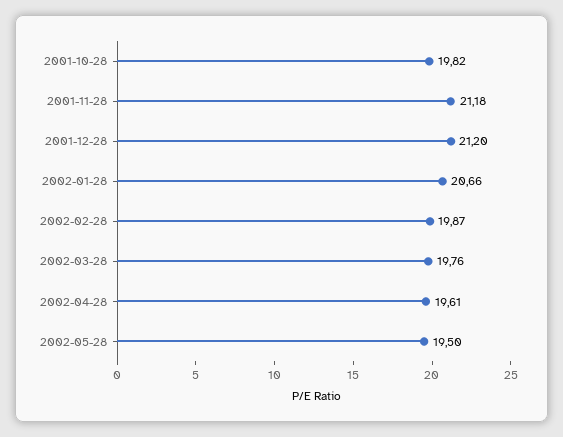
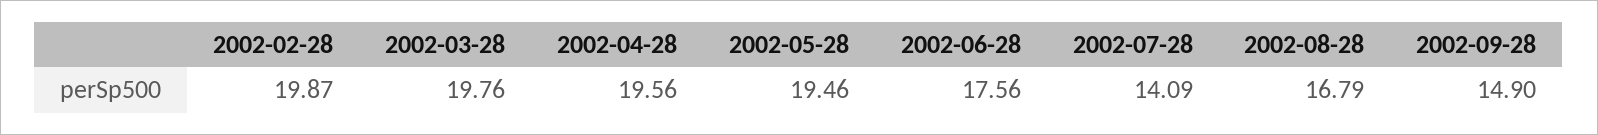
2001-10-28: 19.82 -> none
2001-11-28: 21.18 -> none
2001-12-28: 21.2 -> none
2002-01-28: 20.66 -> none
2002-04-28: 19.61 -> 19.56
2002-05-28: 19.5 -> 19.46
2002-06-28: none -> 17.56
2002-07-28: none -> 14.09
2002-08-28: none -> 16.79
2002-09-28: none -> 14.9

